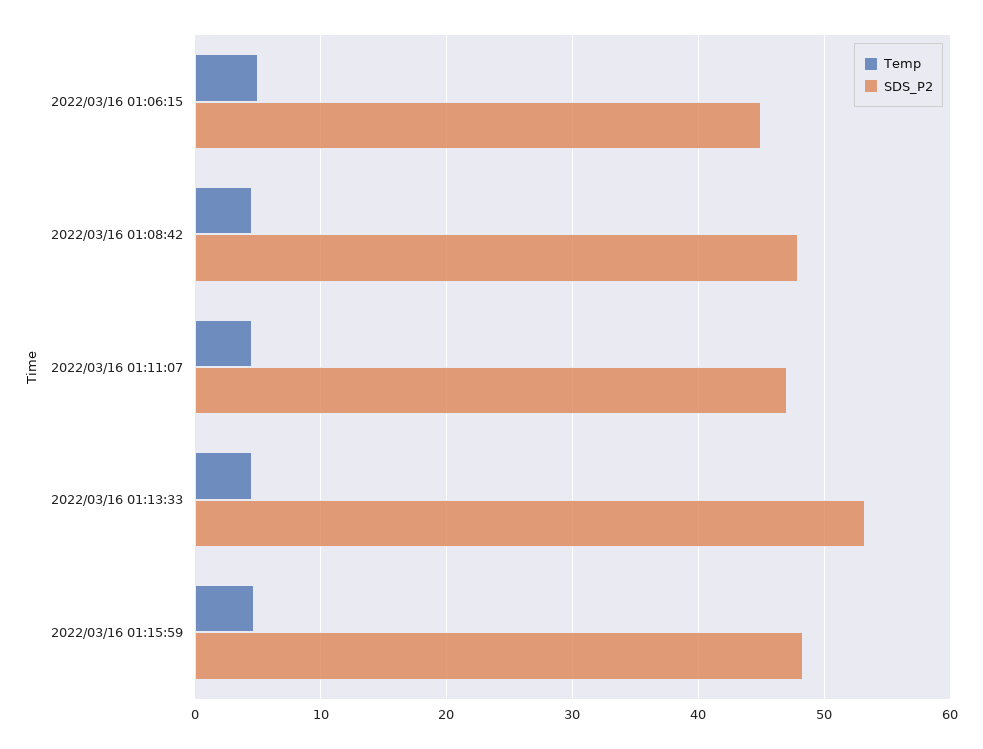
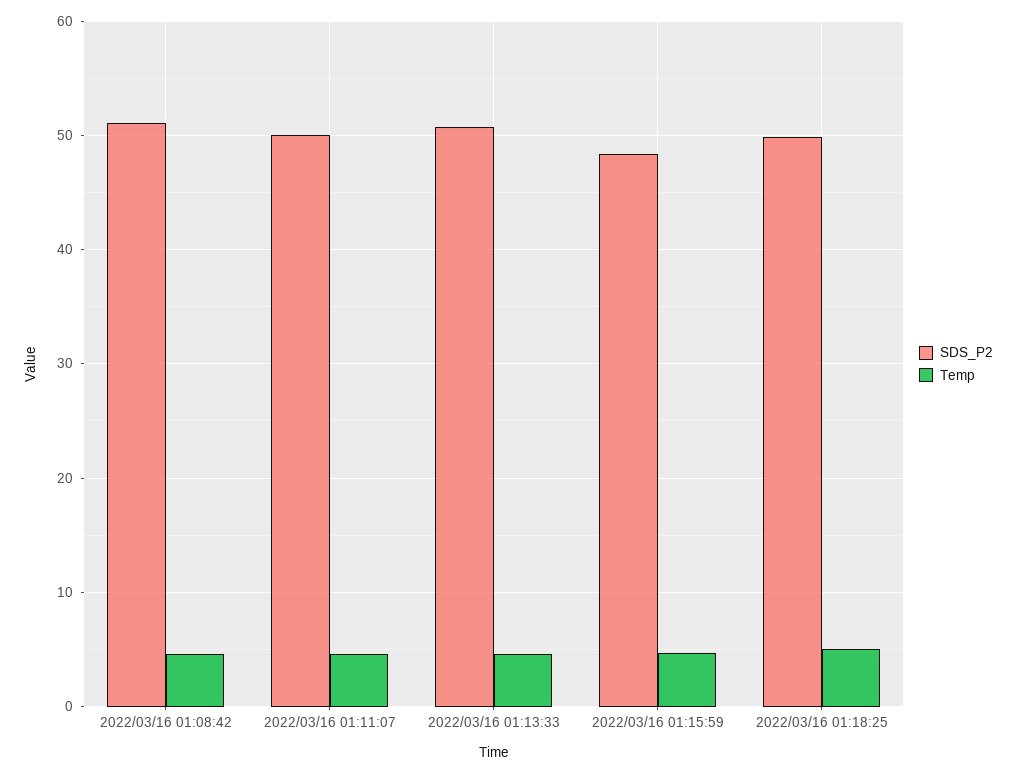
Temp, 2022/03/16 01:06:15: 5 -> none
SDS_P2, 2022/03/16 01:06:15: 45 -> none
SDS_P2, 2022/03/16 01:08:42: 48 -> 51
SDS_P2, 2022/03/16 01:11:07: 47 -> 50
SDS_P2, 2022/03/16 01:13:33: 53 -> 51
SDS_P2, 2022/03/16 01:18:25: none -> 50
Temp, 2022/03/16 01:18:25: none -> 5

